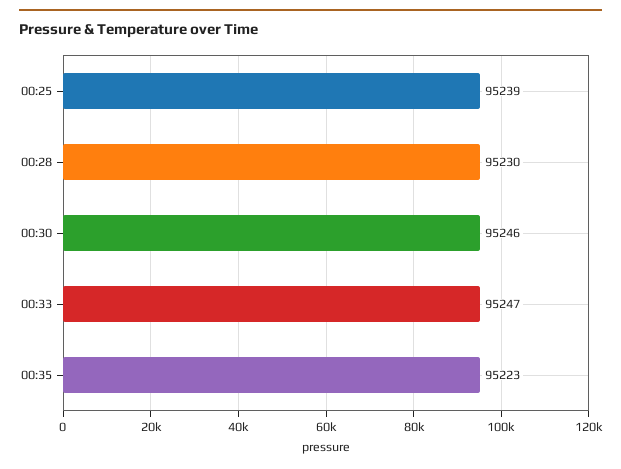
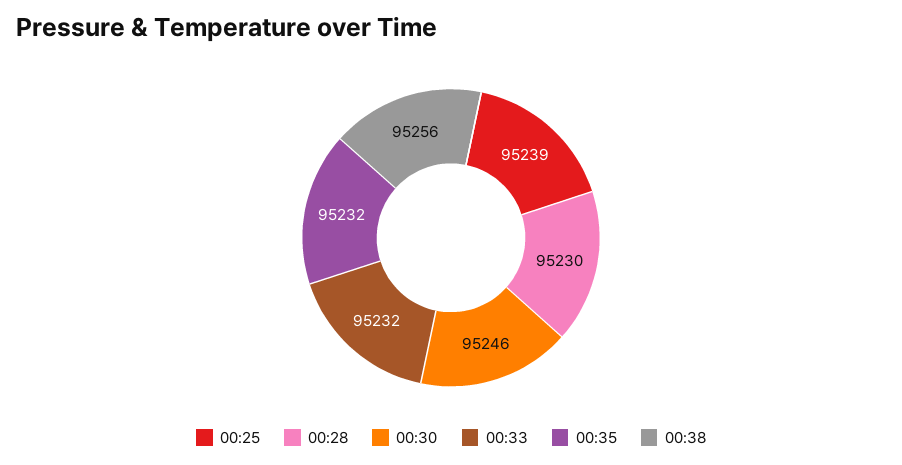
00:33: 95247 -> 95232
00:35: 95223 -> 95232
00:38: none -> 95256

